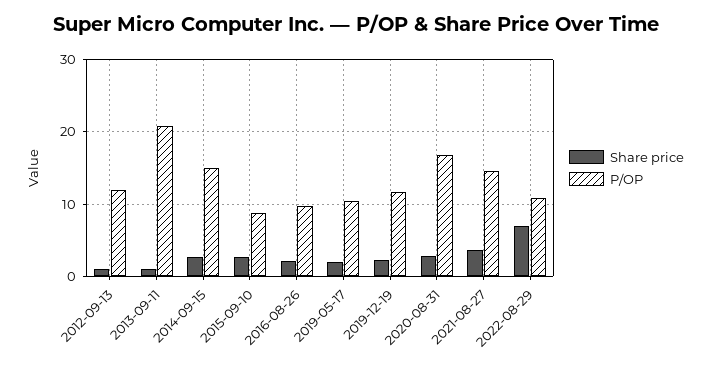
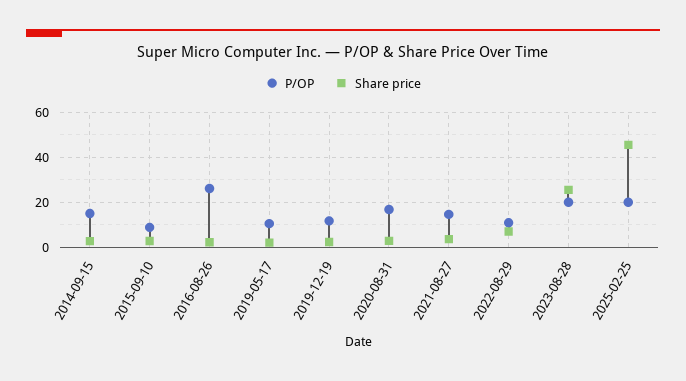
Share price, 2012-09-13: 1 -> none
P/OP, 2012-09-13: 12 -> none
Share price, 2013-09-11: 1 -> none
P/OP, 2013-09-11: 21 -> none
P/OP, 2016-08-26: 10 -> 25
P/OP, 2023-08-28: none -> 20
Share price, 2023-08-28: none -> 25
P/OP, 2025-02-25: none -> 20
Share price, 2025-02-25: none -> 45

